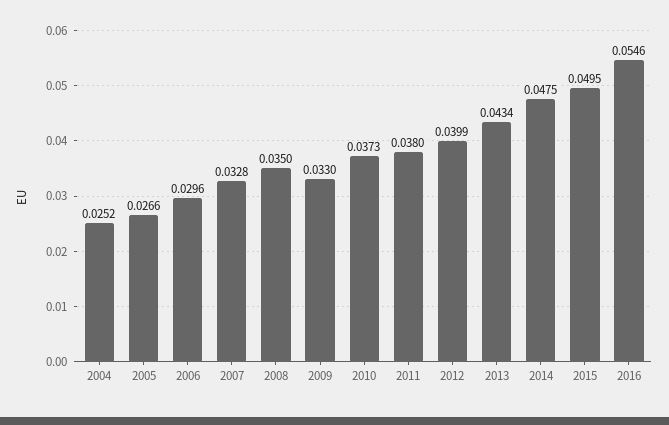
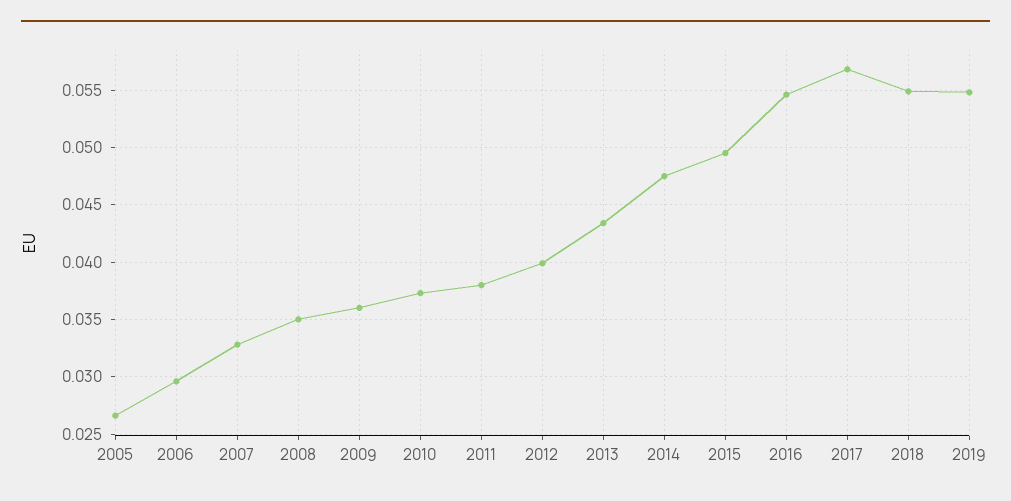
2004: 0.0252 -> none
2009: 0.033 -> 0.036
2017: none -> 0.057
2018: none -> 0.055
2019: none -> 0.055

